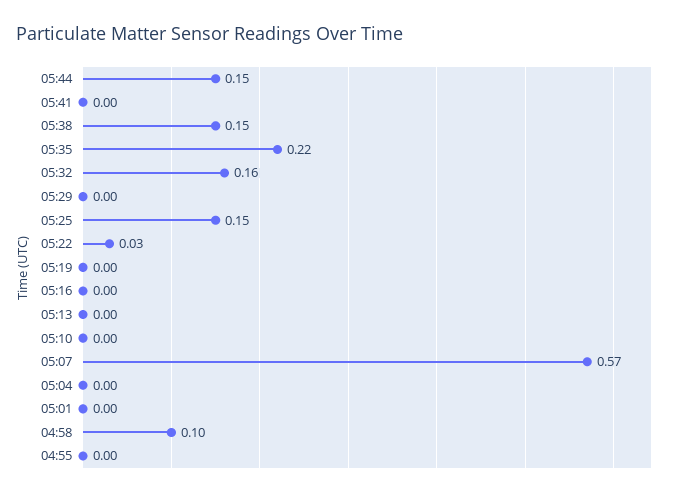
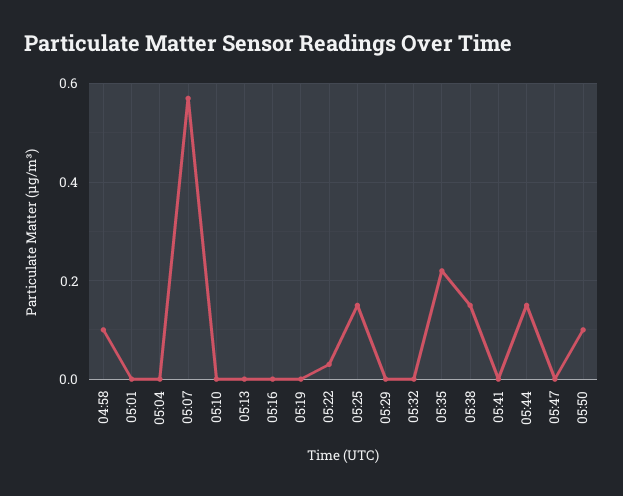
05:32: 0.16 -> 0
04:55: 0 -> none
05:47: none -> 0
05:50: none -> 0.1

